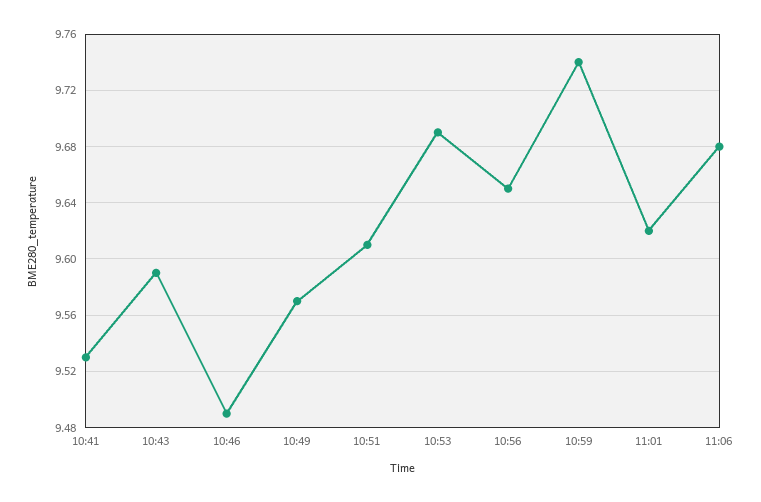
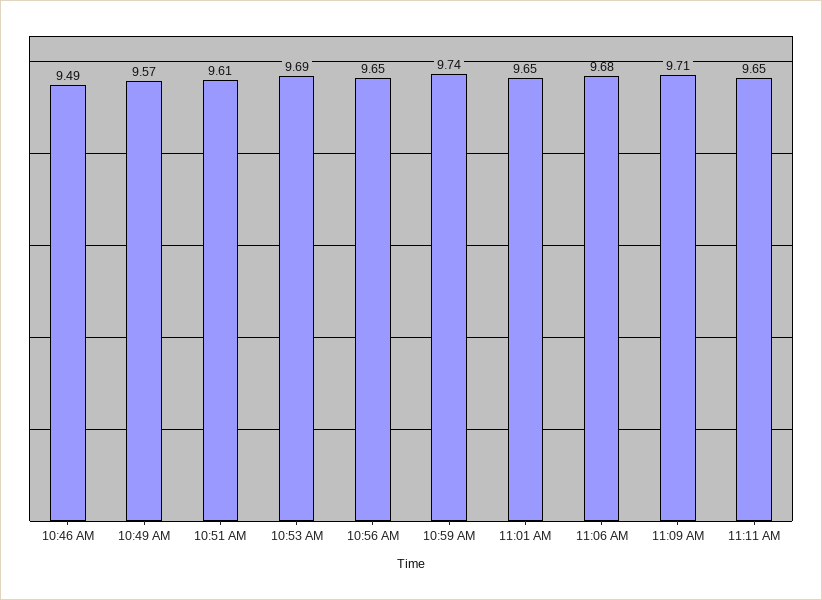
10:41: 9.53 -> none
10:43: 9.59 -> none
11:01: 9.62 -> 9.65
11:09 AM: none -> 9.71
11:11 AM: none -> 9.65

